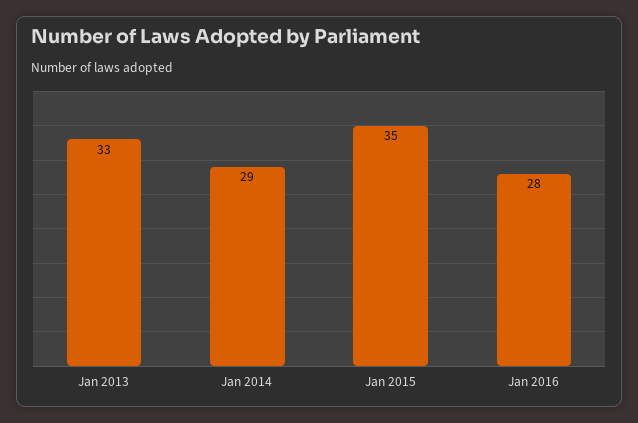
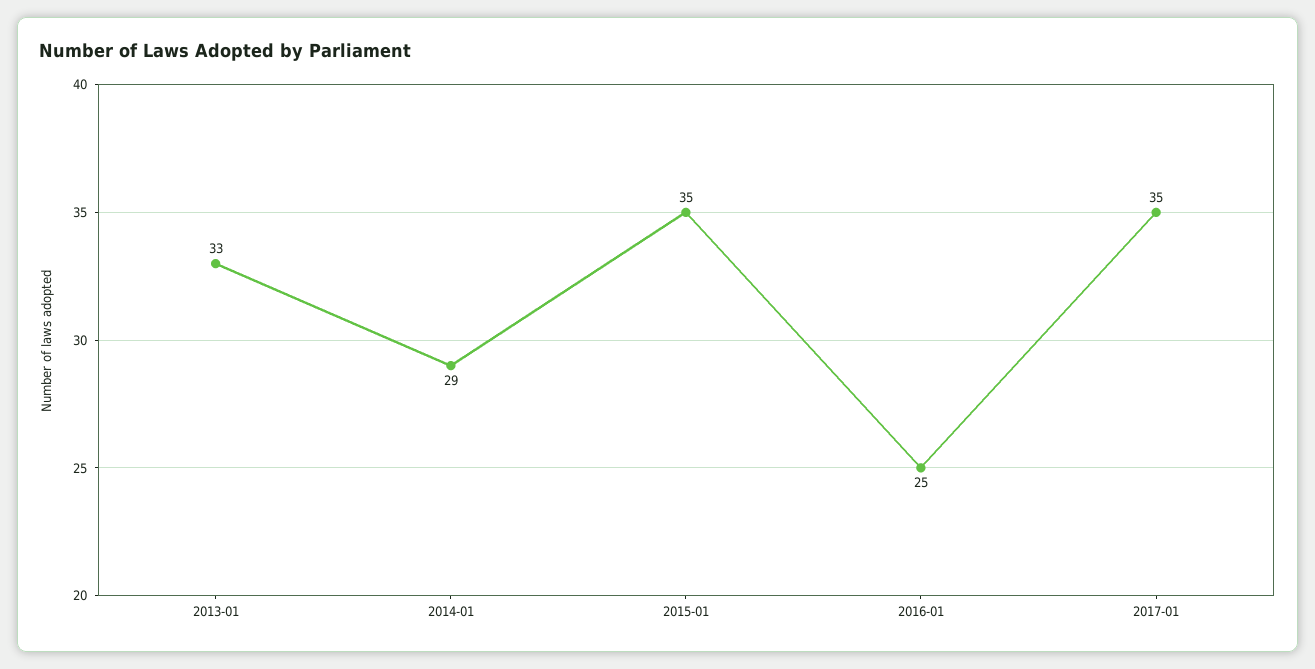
Jan 2016: 28 -> 25
2017-01: none -> 35

